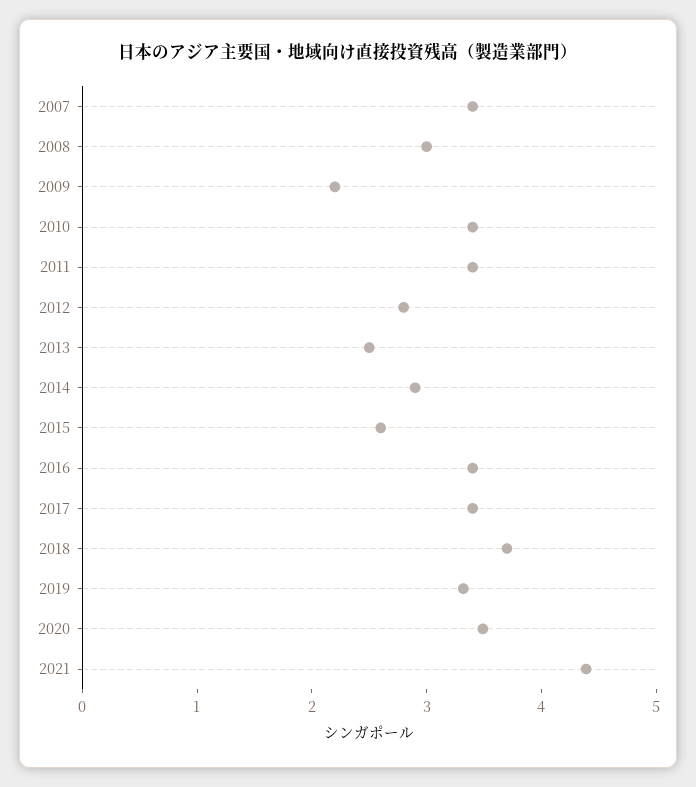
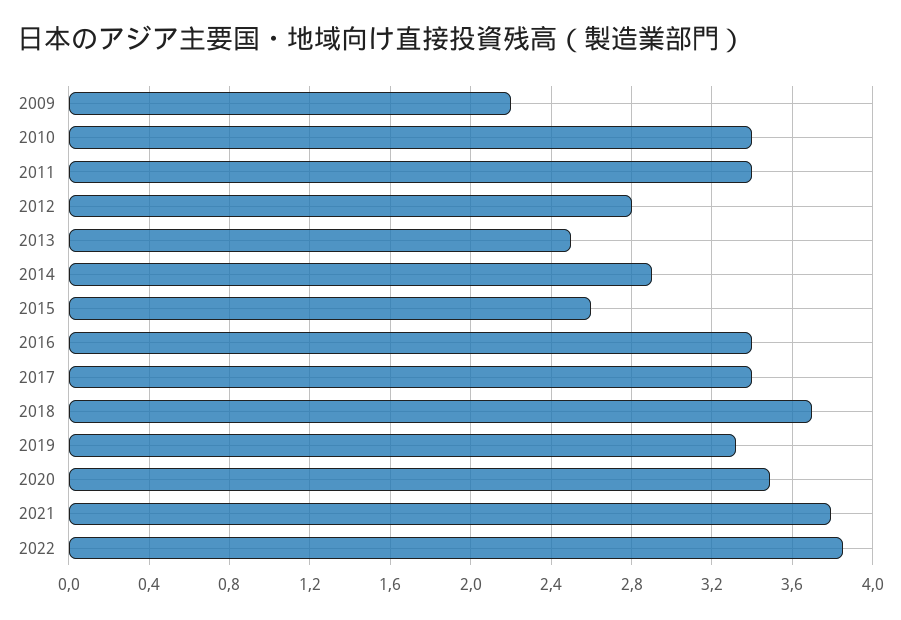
2007: 3.4 -> none
2008: 3 -> none
2021: 4.4 -> 3.8
2022: none -> 3.85

